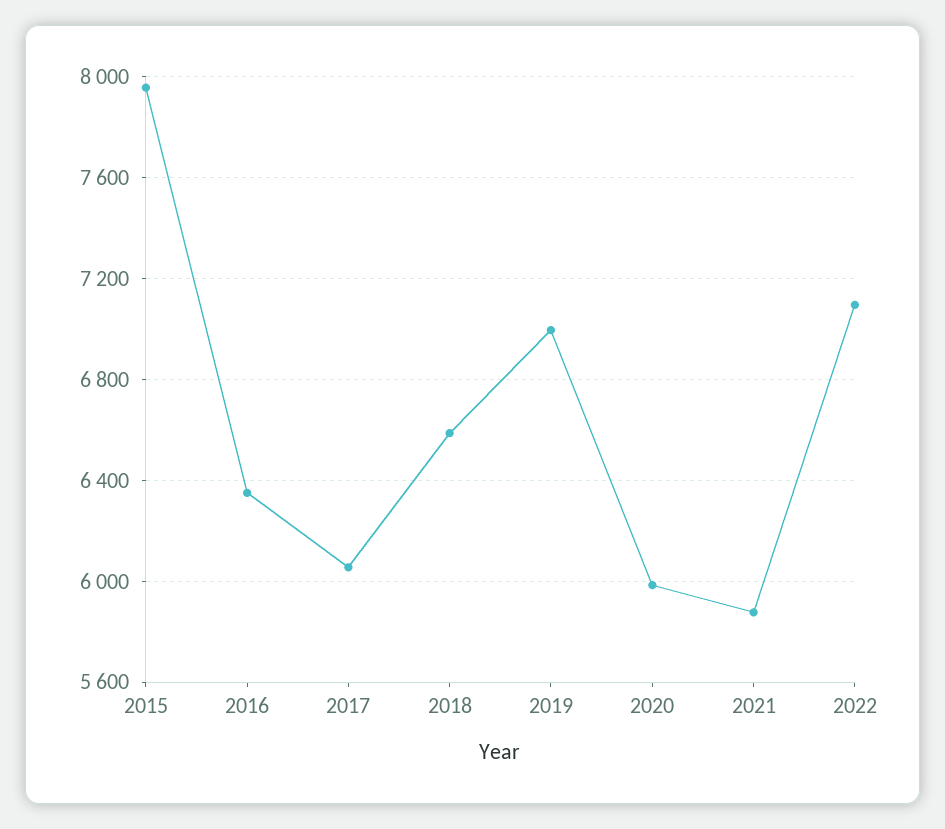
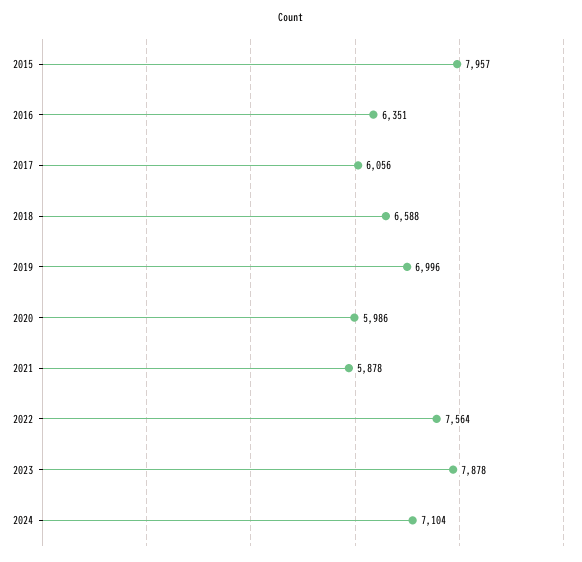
2022: 7100 -> 7564
2023: none -> 7878
2024: none -> 7104

